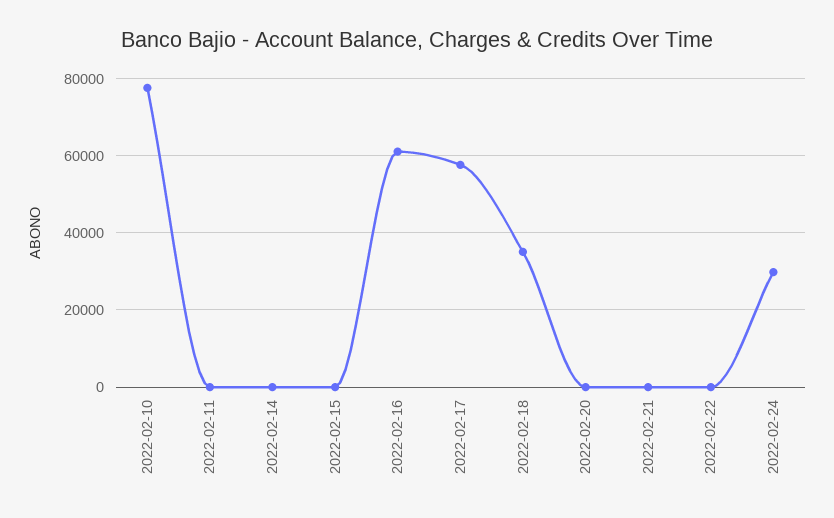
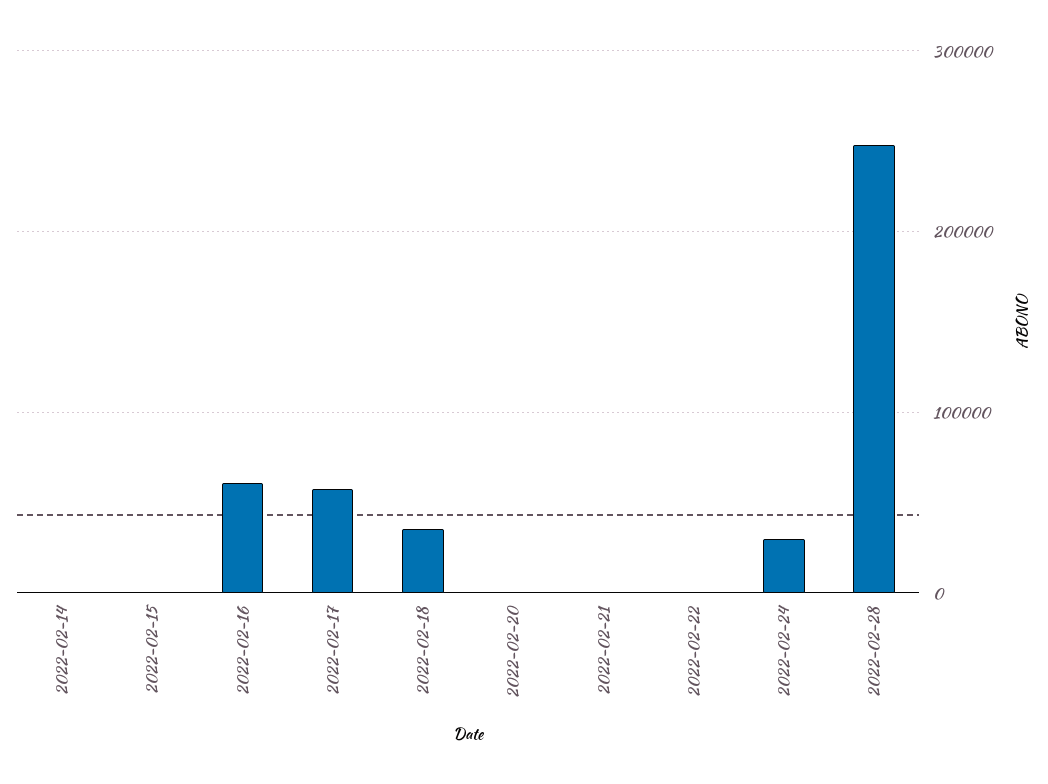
2022-02-10: 78000 -> none
2022-02-11: 0 -> none
2022-02-28: none -> 250000

